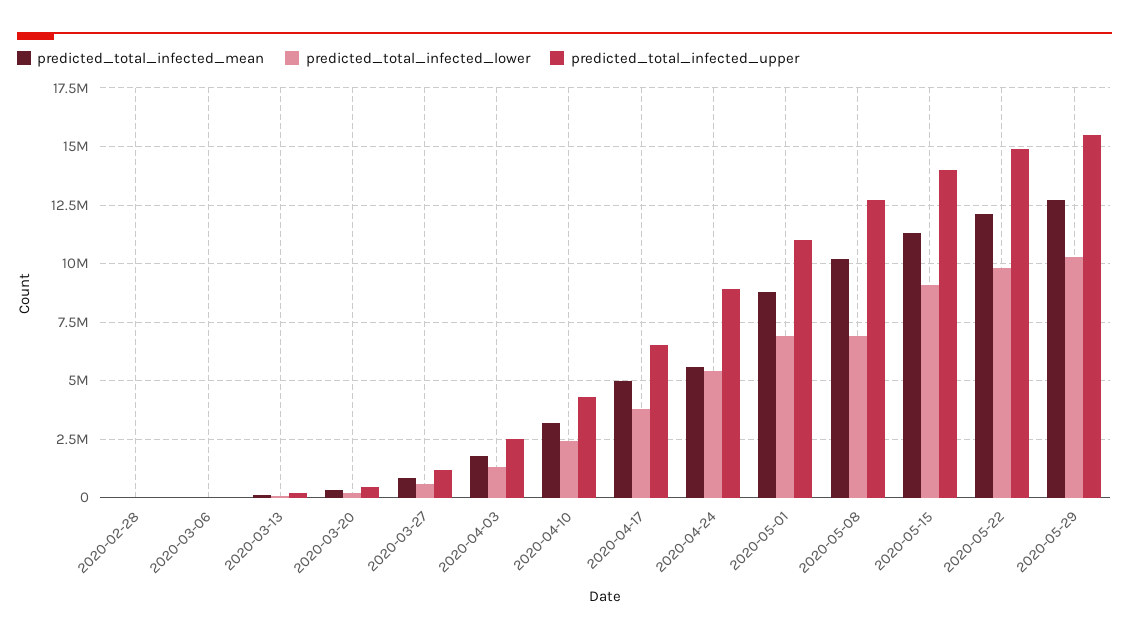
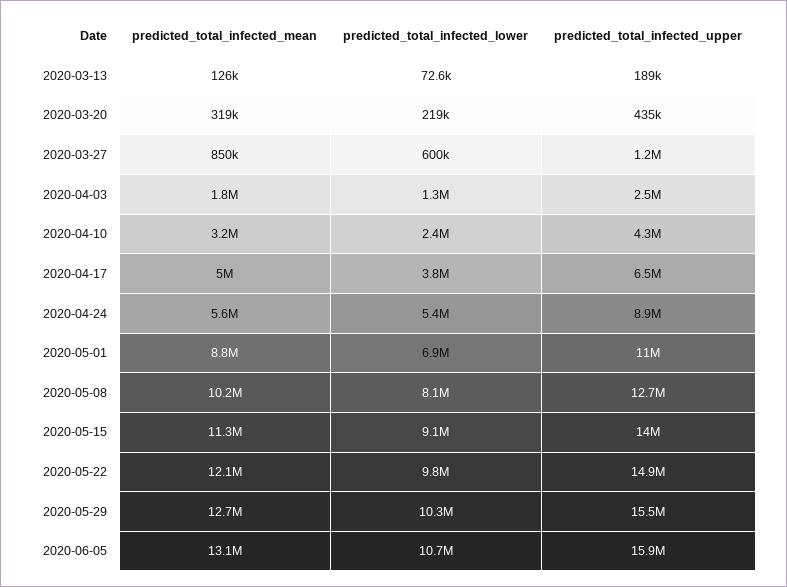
predicted_total_infected_mean, 2020-02-28: 0 -> none
predicted_total_infected_lower, 2020-02-28: 0 -> none
predicted_total_infected_upper, 2020-02-28: 0 -> none
predicted_total_infected_mean, 2020-03-06: 0 -> none
predicted_total_infected_lower, 2020-03-06: 0 -> none
predicted_total_infected_upper, 2020-03-06: 0 -> none
predicted_total_infected_lower, 2020-05-08: 7000000 -> 8100000
predicted_total_infected_mean, 2020-06-05: none -> 13100000
predicted_total_infected_lower, 2020-06-05: none -> 10700000
predicted_total_infected_upper, 2020-06-05: none -> 15900000

